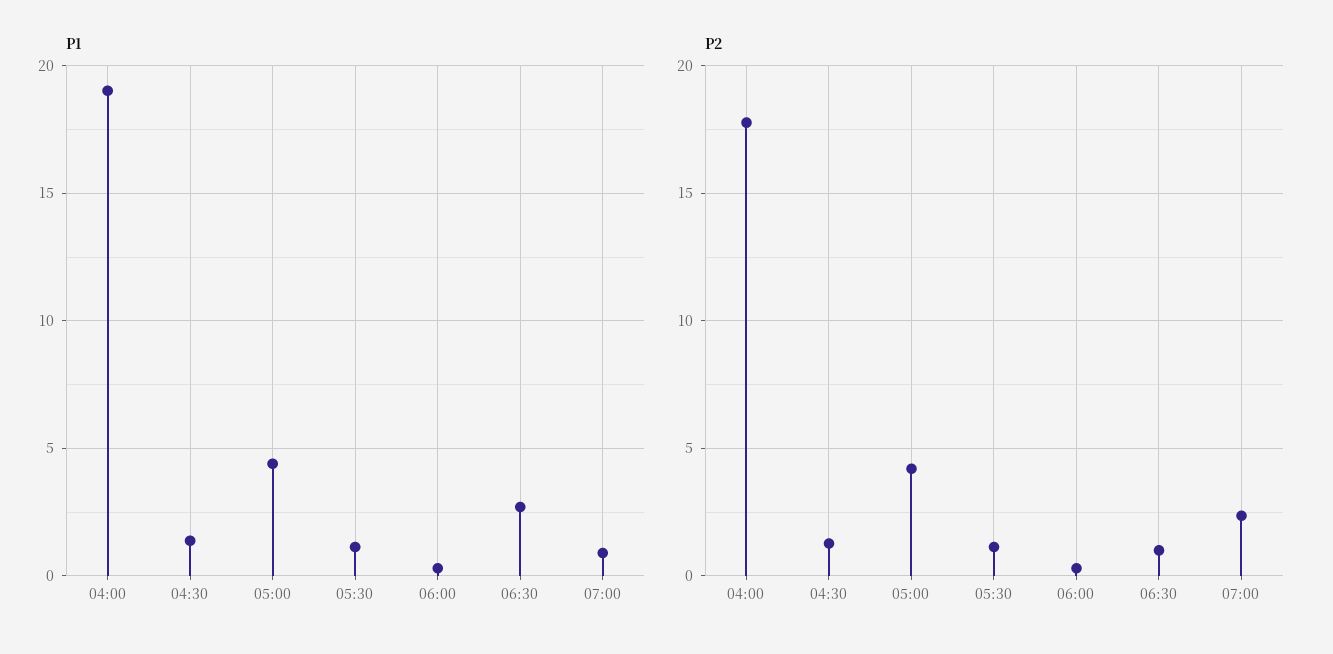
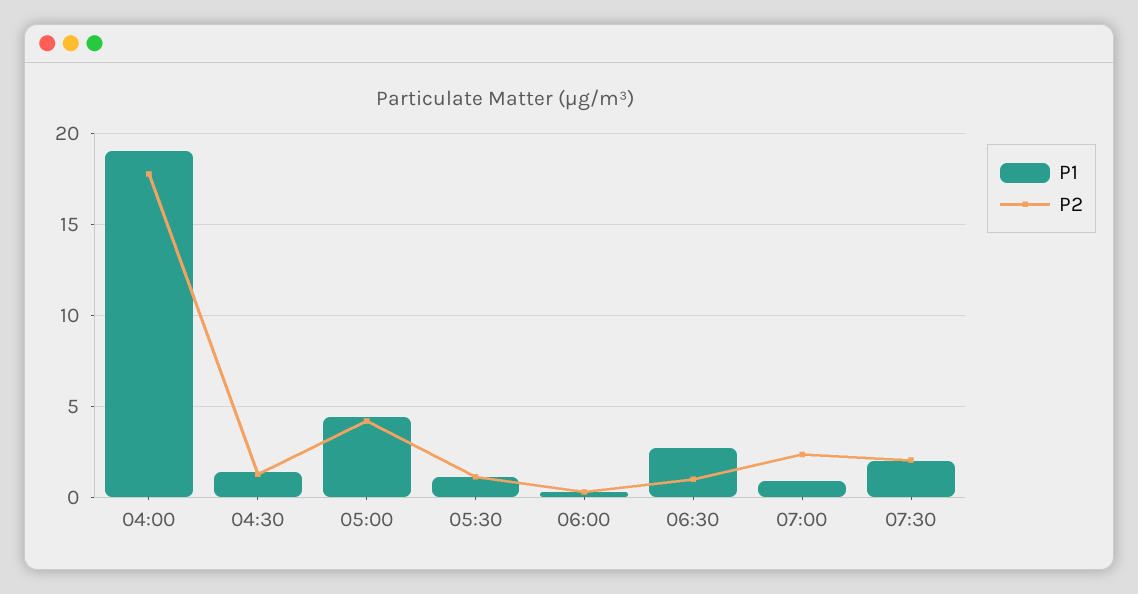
P1, 07:30: none -> 2
P2, 07:30: none -> 2

